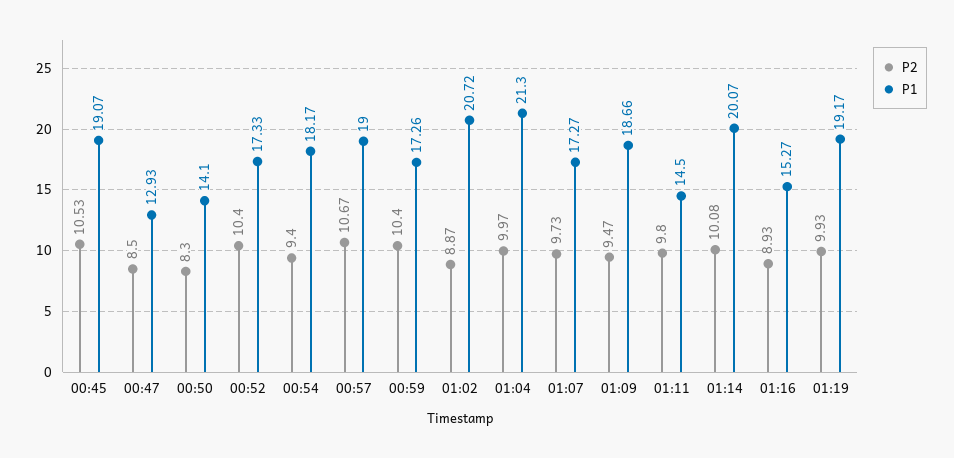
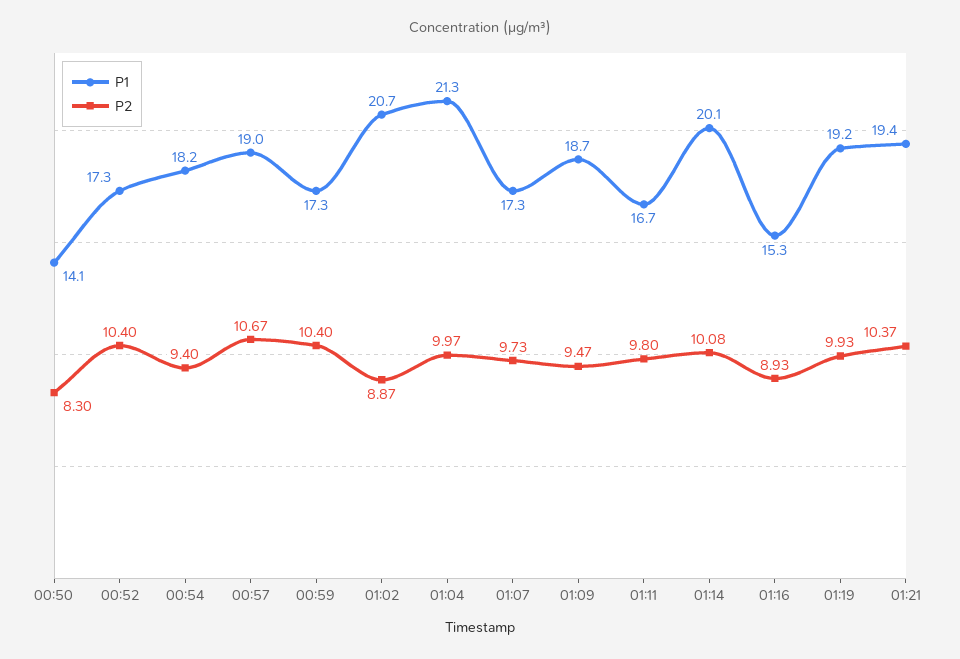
P2, 00:45: 10.53 -> none
P1, 00:45: 19.07 -> none
P2, 00:47: 8.5 -> none
P1, 00:47: 12.93 -> none
P1, 01:11: 14.5 -> 16.7
P1, 01:21: none -> 19.4
P2, 01:21: none -> 10.37

